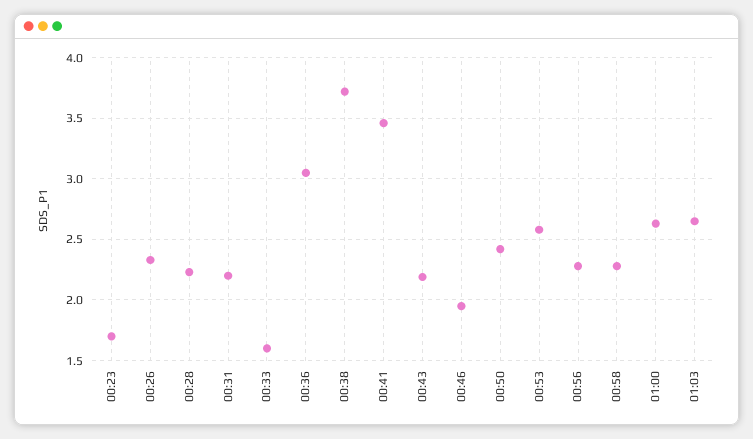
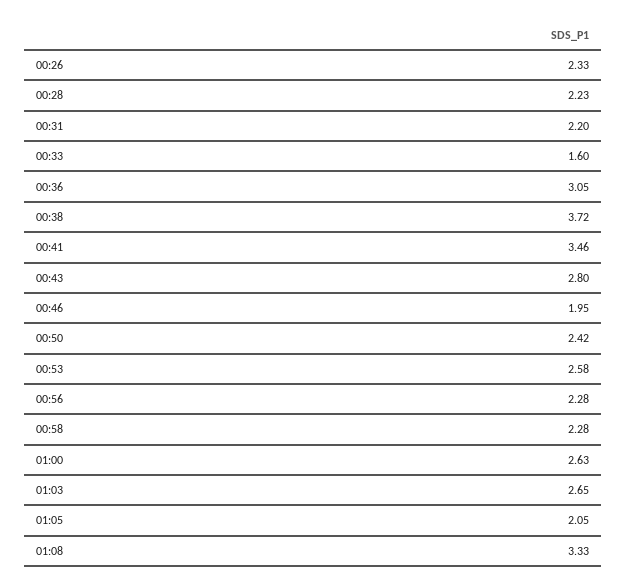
00:23: 1.7 -> none
00:43: 2.2 -> 2.8
01:05: none -> 2.05
01:08: none -> 3.33

